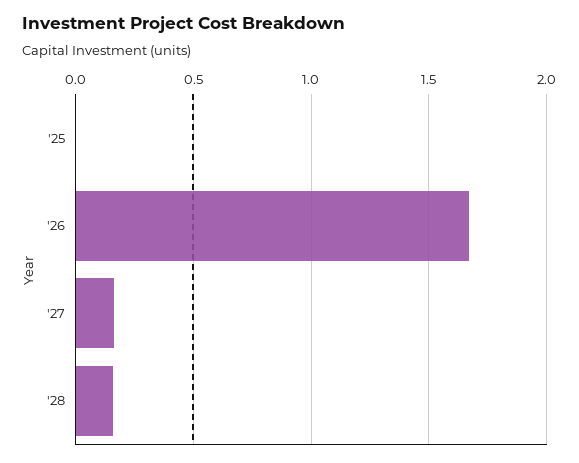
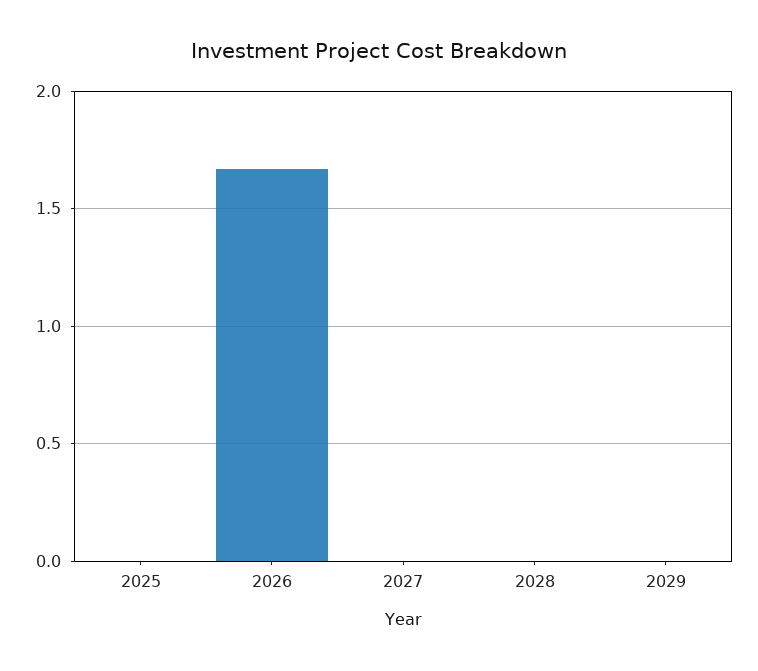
'27: 0.15 -> 0
'28: 0.15 -> 0
2029: none -> 0

